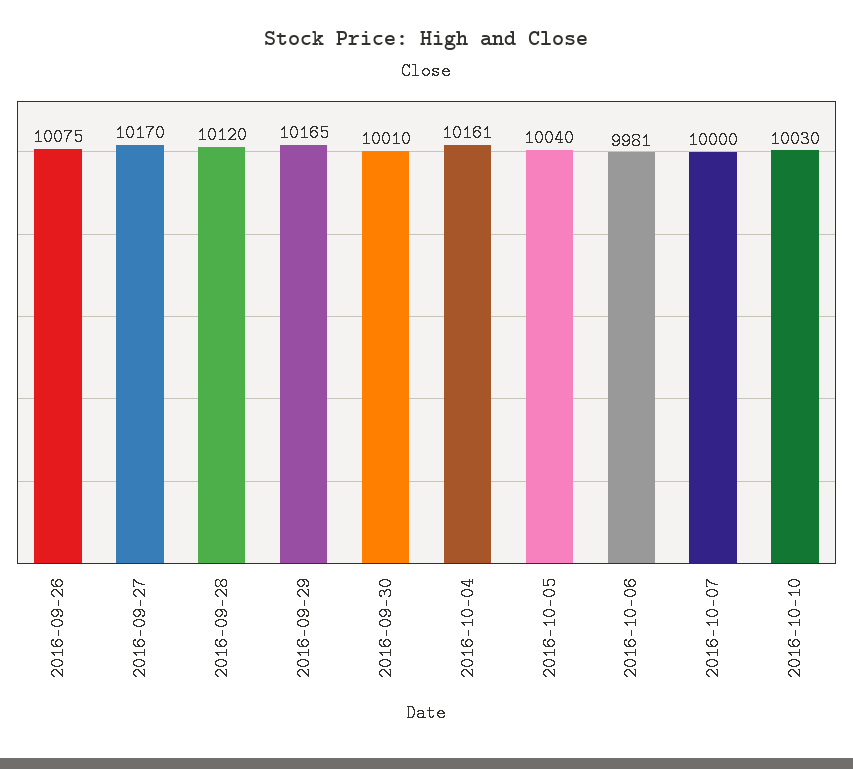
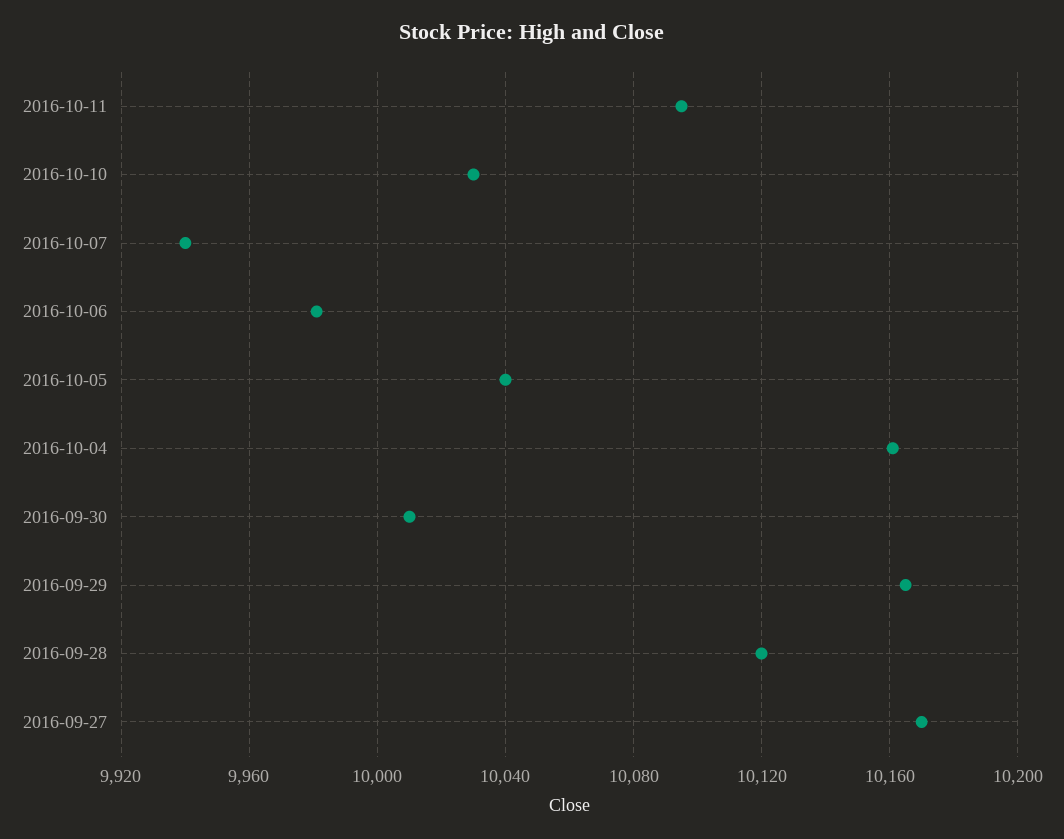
2016-09-26: 10075 -> none
2016-10-07: 10000 -> 9940
2016-10-11: none -> 10095

